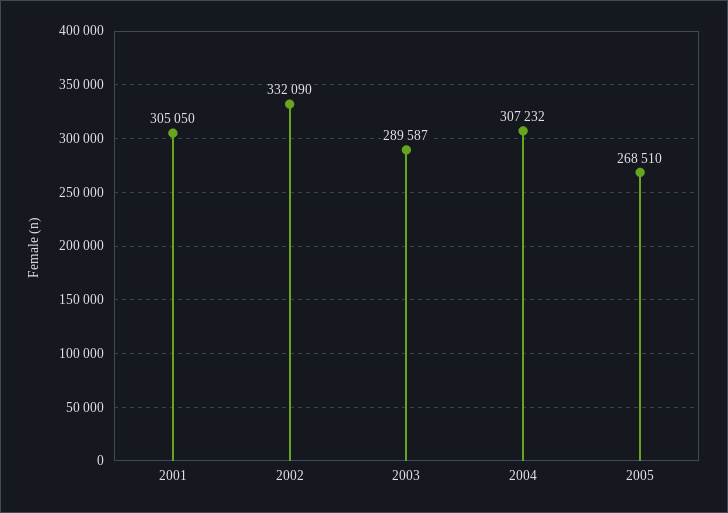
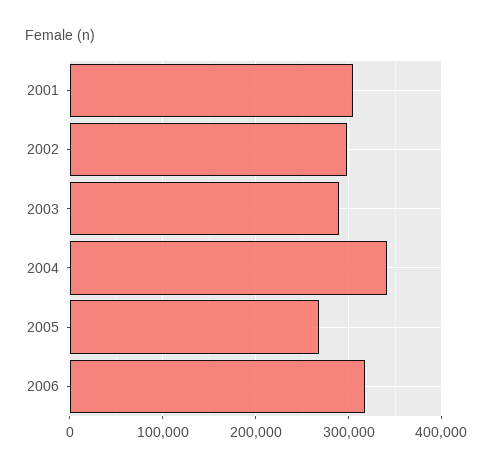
2002: 332090 -> 300000
2004: 307232 -> 340000
2006: none -> 320000

